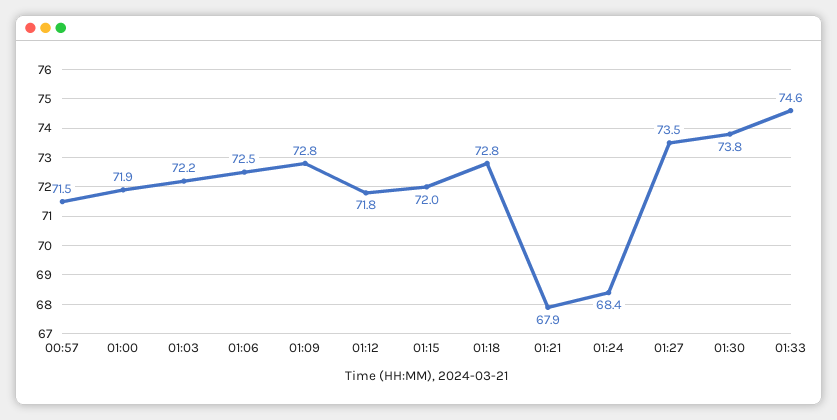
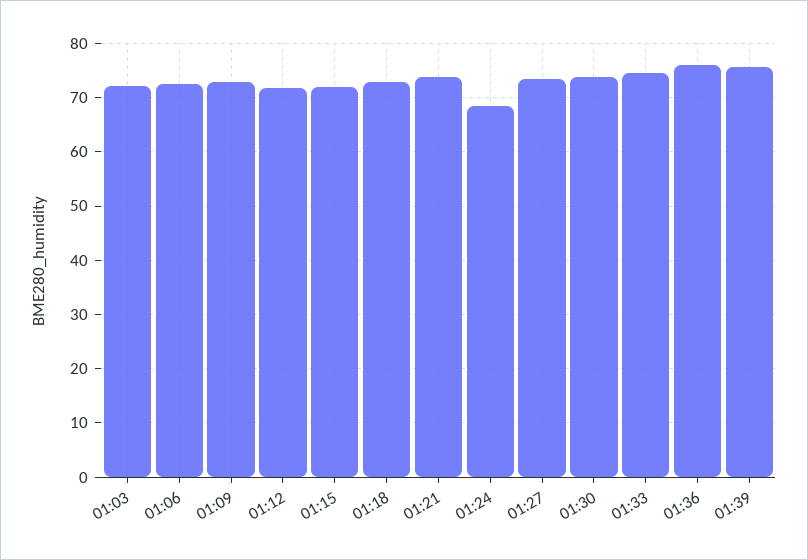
00:57: 71.5 -> none
01:00: 71.9 -> none
01:21: 67.9 -> 74
01:36: none -> 76
01:39: none -> 76

